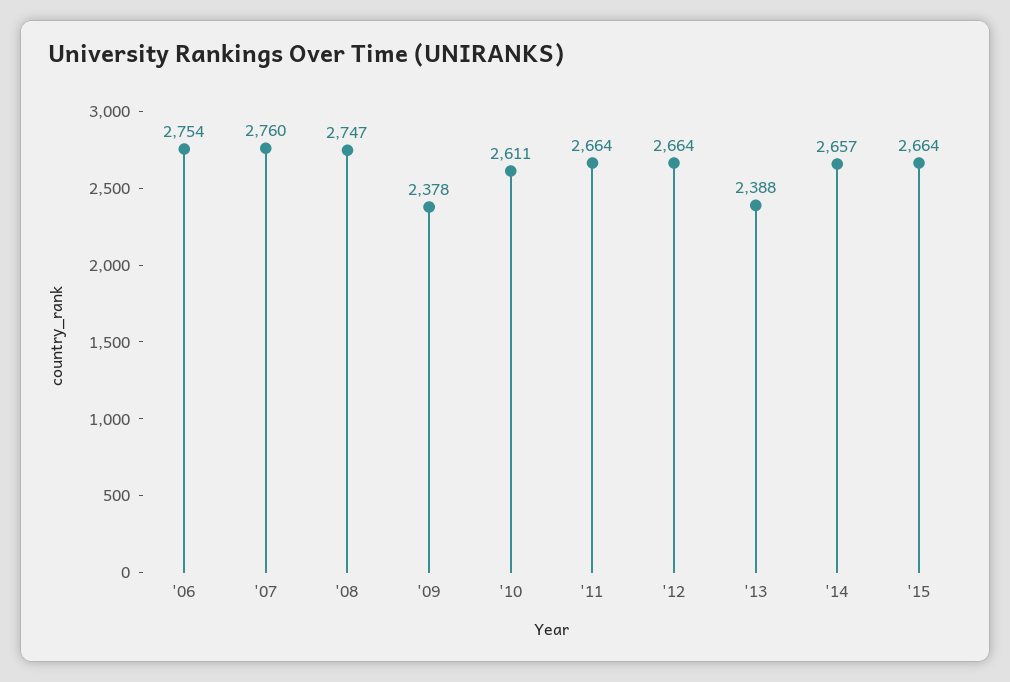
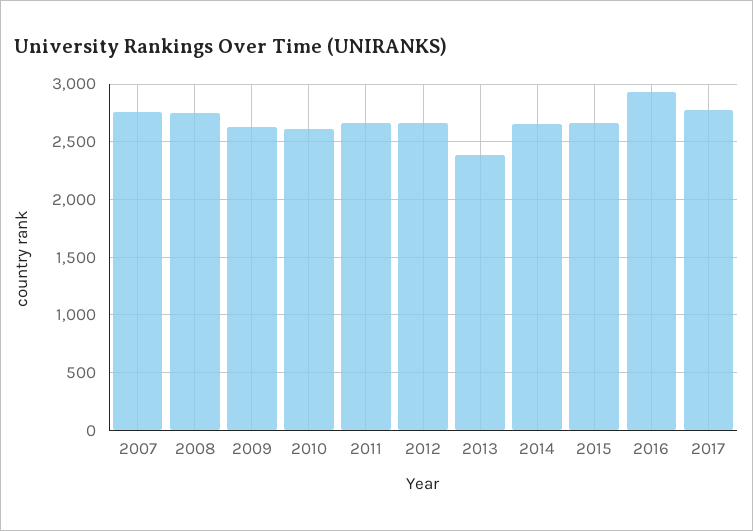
'06: 2754 -> none
'09: 2378 -> 2600
2016: none -> 2900
2017: none -> 2800

